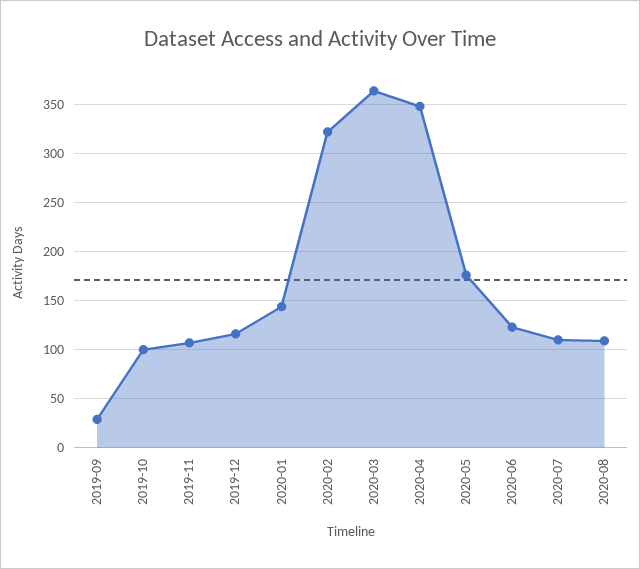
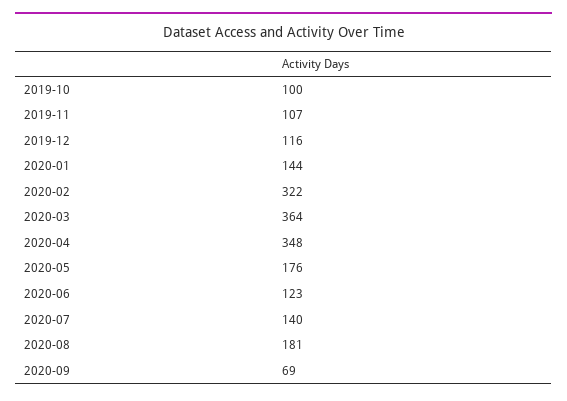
2019-09: 30 -> none
2020-07: 110 -> 140
2020-08: 110 -> 181
2020-09: none -> 69

